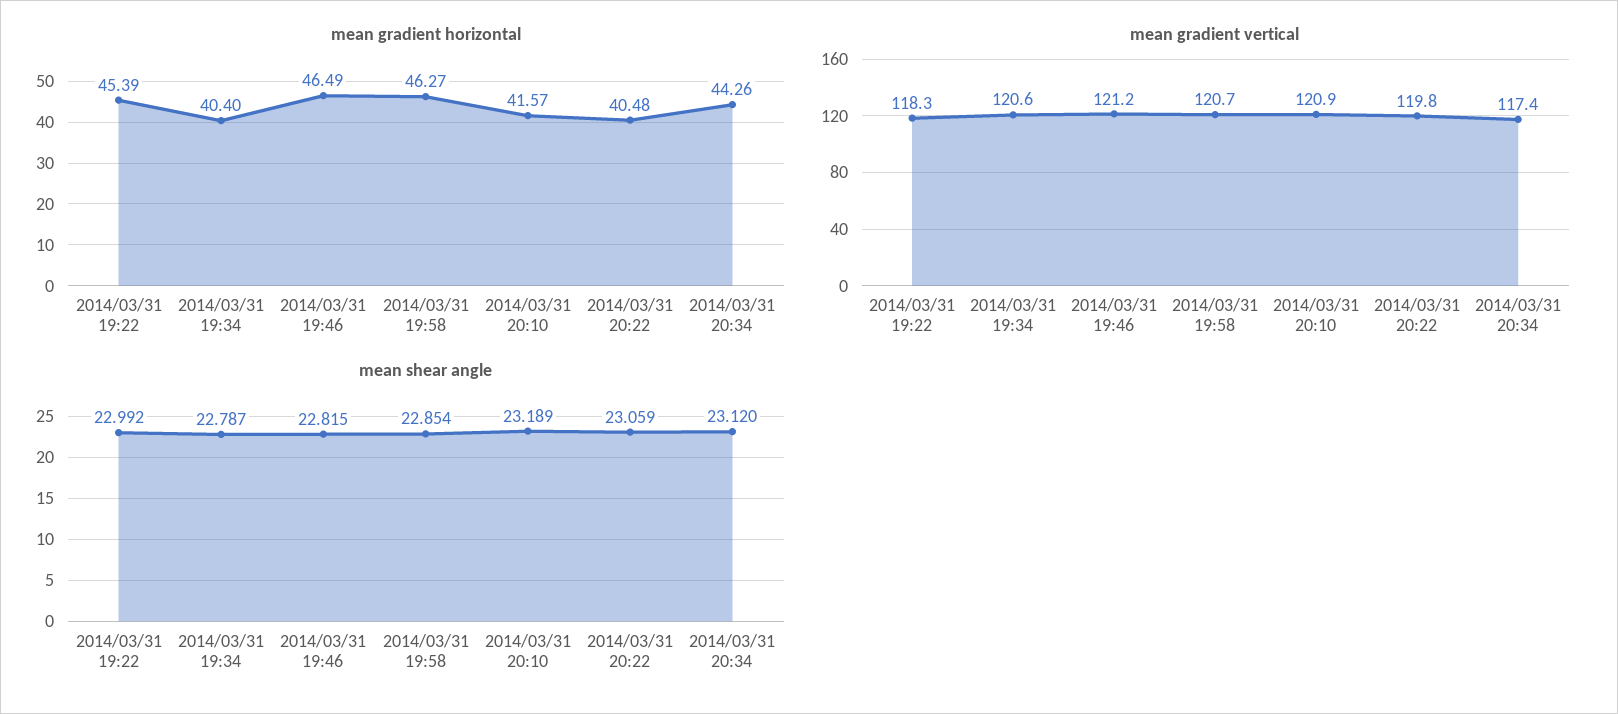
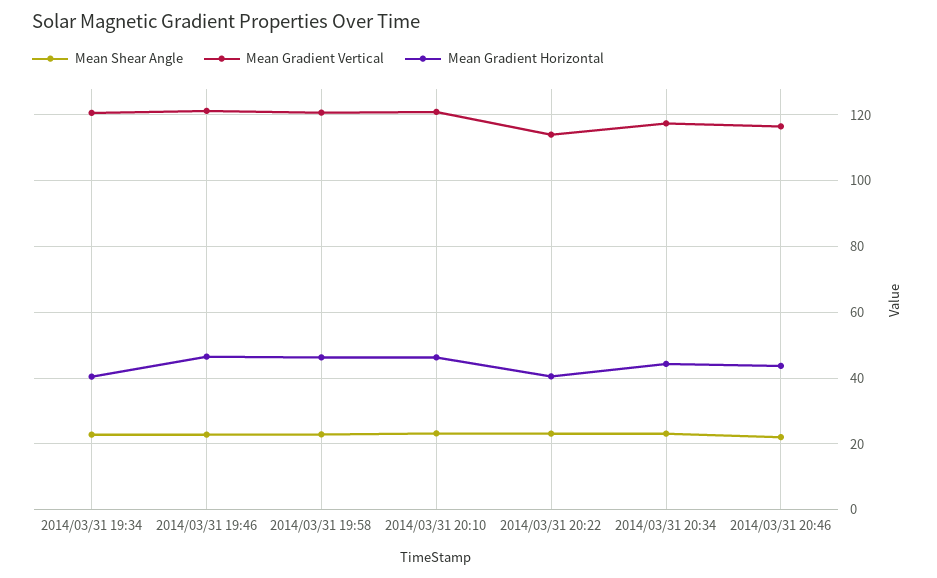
mean gradient horizontal, 2014/03/31 19:22: 45.39 -> none
mean gradient horizontal, 2014/03/31 20:10: 41.57 -> 46
mean gradient vertical, 2014/03/31 19:22: 118.3 -> none
mean gradient vertical, 2014/03/31 20:22: 119.8 -> 114
mean shear angle, 2014/03/31 19:22: 22.992 -> none
mean shear angle, 2014/03/31 20:46: none -> 22
mean gradient vertical, 2014/03/31 20:46: none -> 116
mean gradient horizontal, 2014/03/31 20:46: none -> 44

